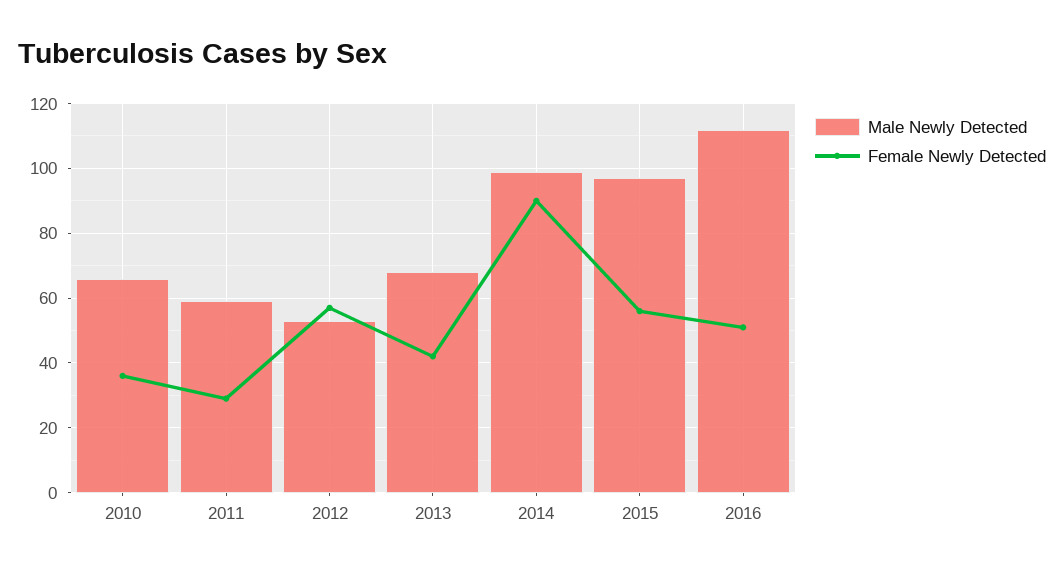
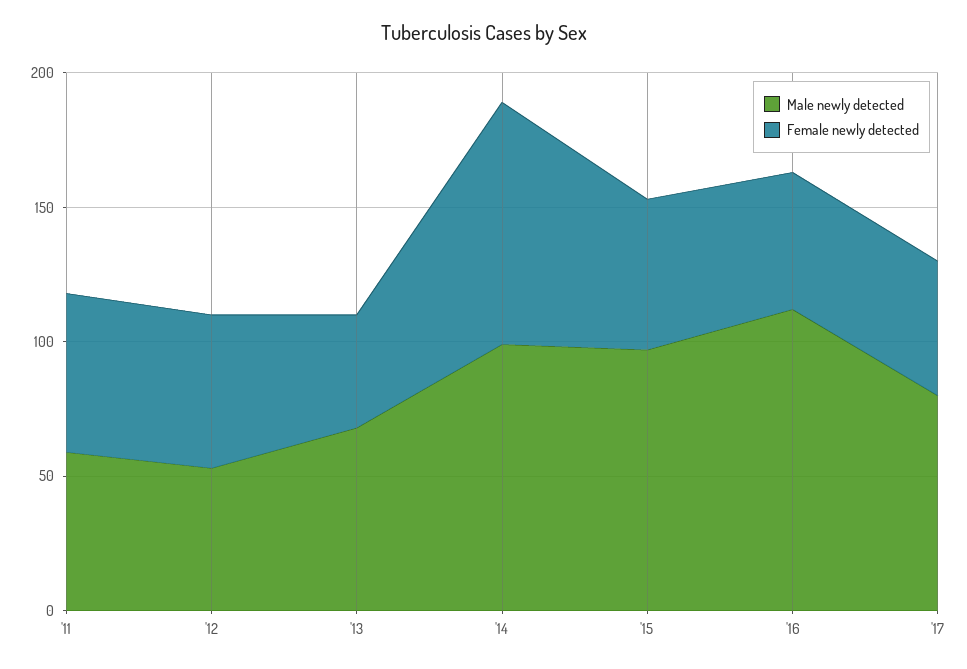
Male Newly Detected, 2010: 65 -> none
Female Newly Detected, 2010: 35 -> none
Female Newly Detected, 2011: 30 -> 60
Male Newly Detected, '17: none -> 80
Female Newly Detected, '17: none -> 50

